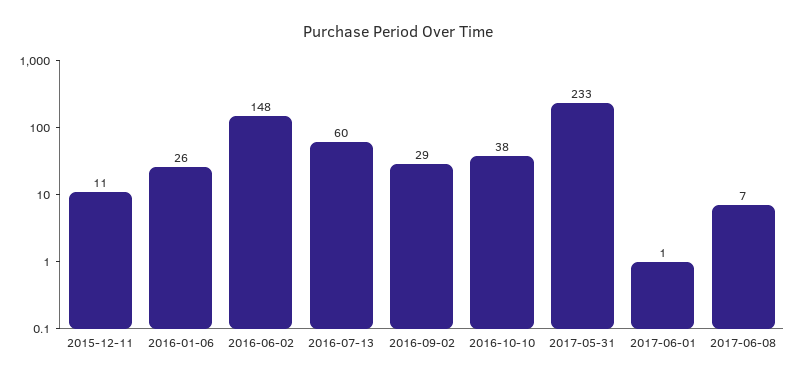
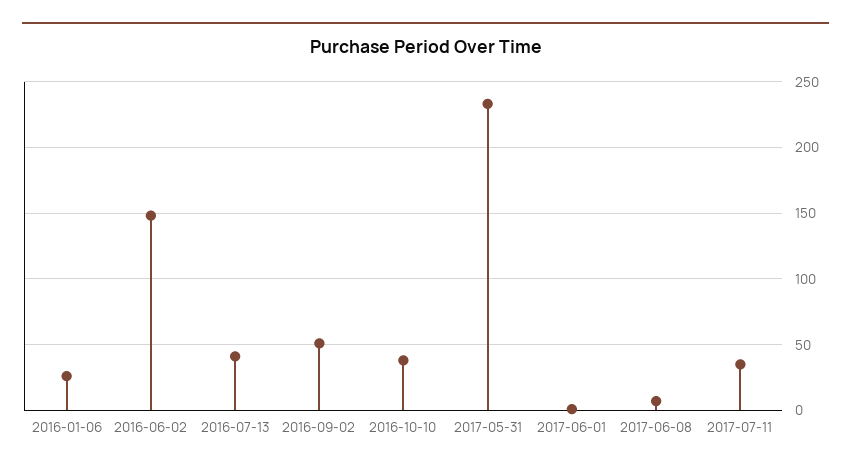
2015-12-11: 11 -> none
2016-07-13: 60 -> 40
2016-09-02: 29 -> 50
2017-07-11: none -> 35

